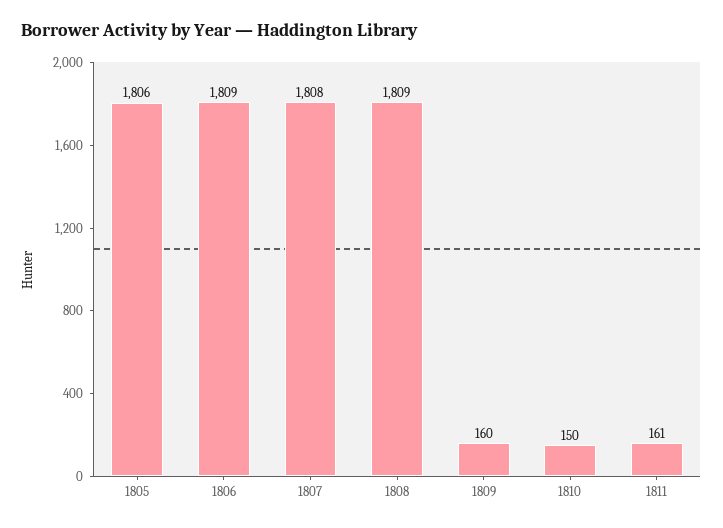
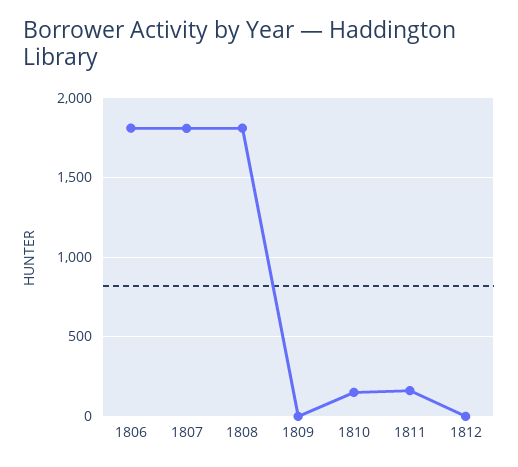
1805: 1806 -> none
1809: 160 -> 0
1812: none -> 0

